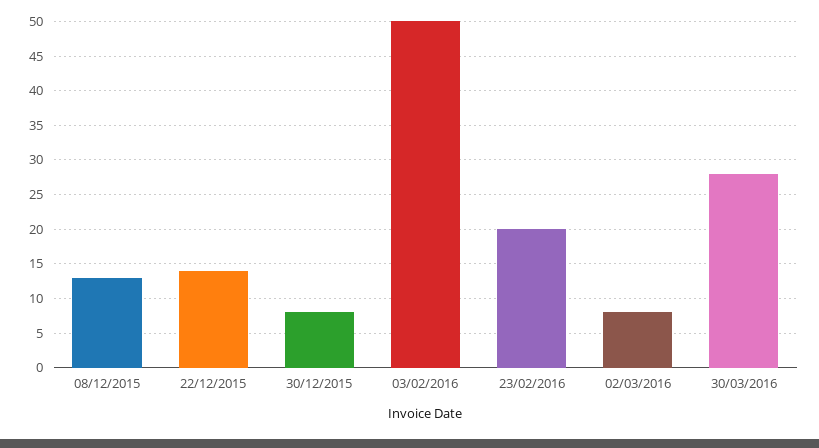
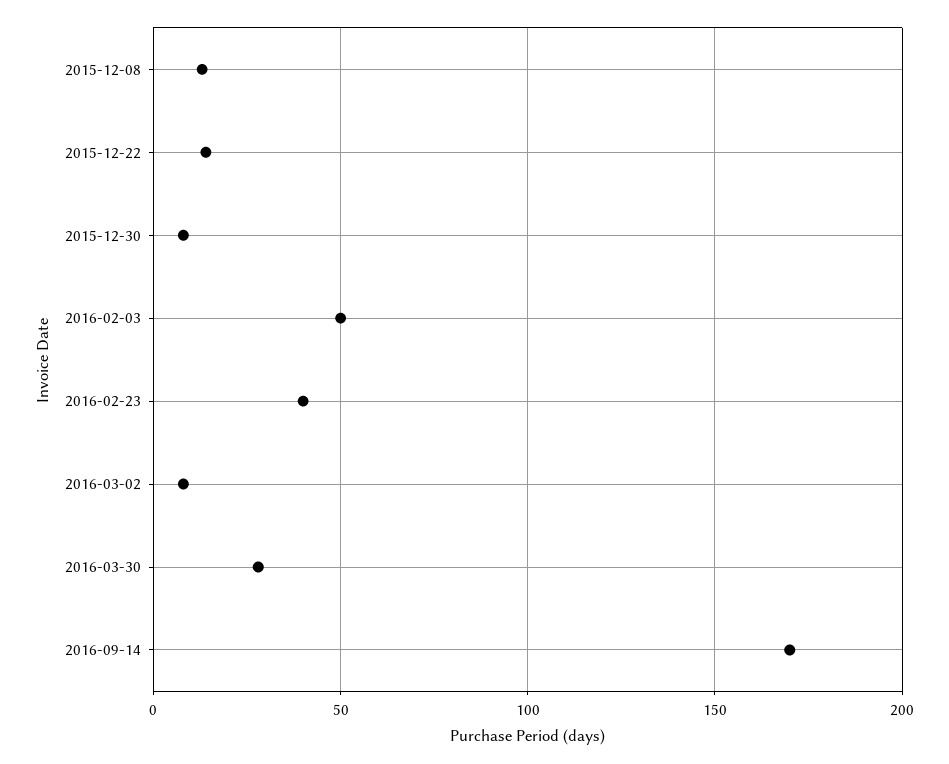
23/02/2016: 20 -> 40
2016-09-14: none -> 170

